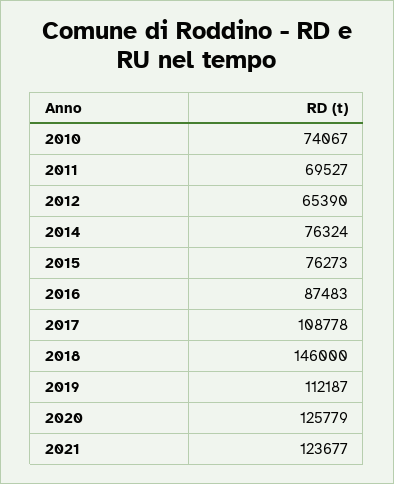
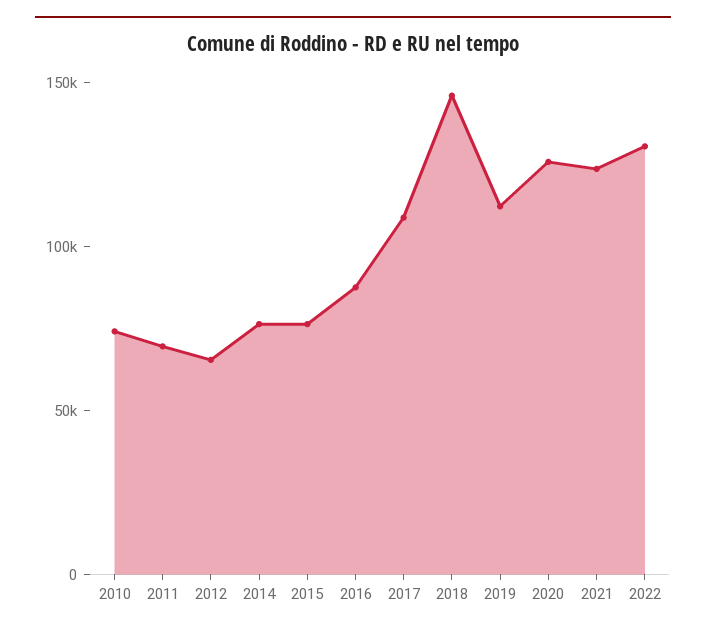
2022: none -> 130000

